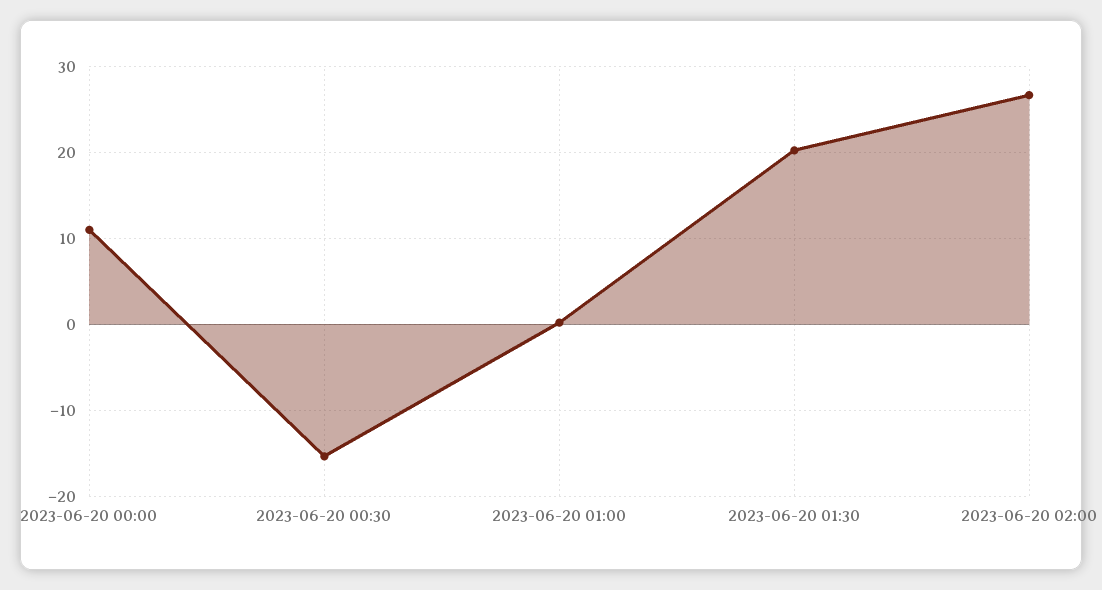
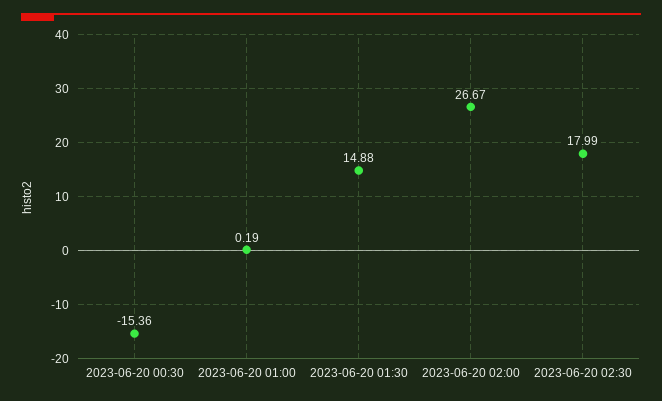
2023-06-20 00:00: 11 -> none
2023-06-20 01:30: 20 -> 14.88
2023-06-20 02:30: none -> 17.99

